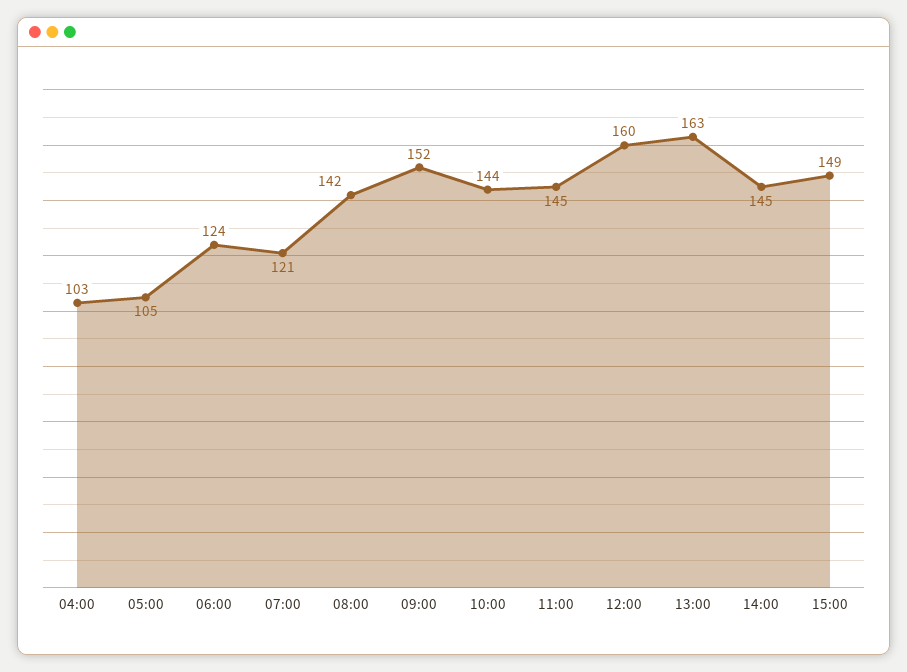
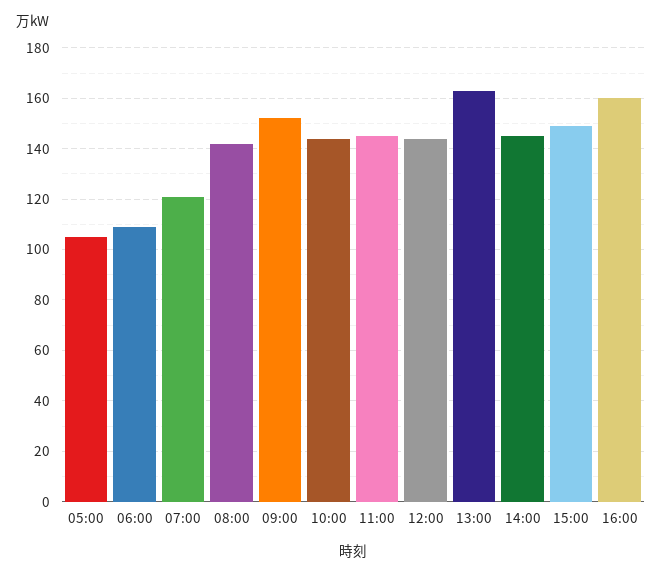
04:00: 103 -> none
06:00: 124 -> 110
12:00: 160 -> 145
16:00: none -> 160

